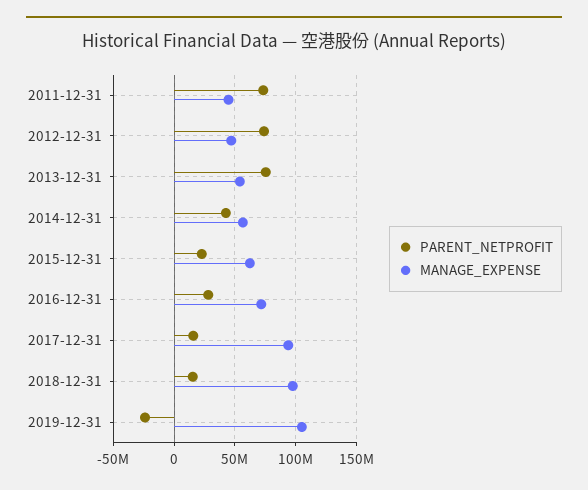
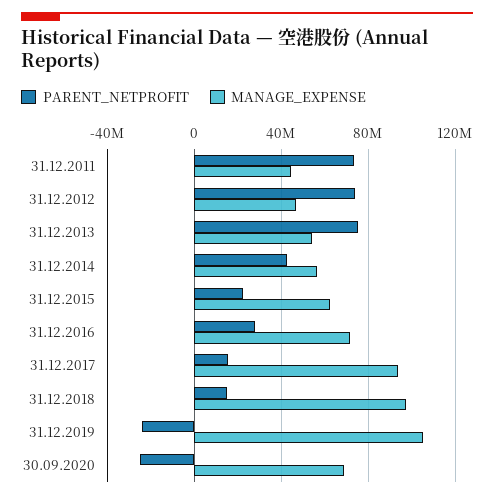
PARENT_NETPROFIT, 30.09.2020: none -> -25000000
MANAGE_EXPENSE, 30.09.2020: none -> 70000000

